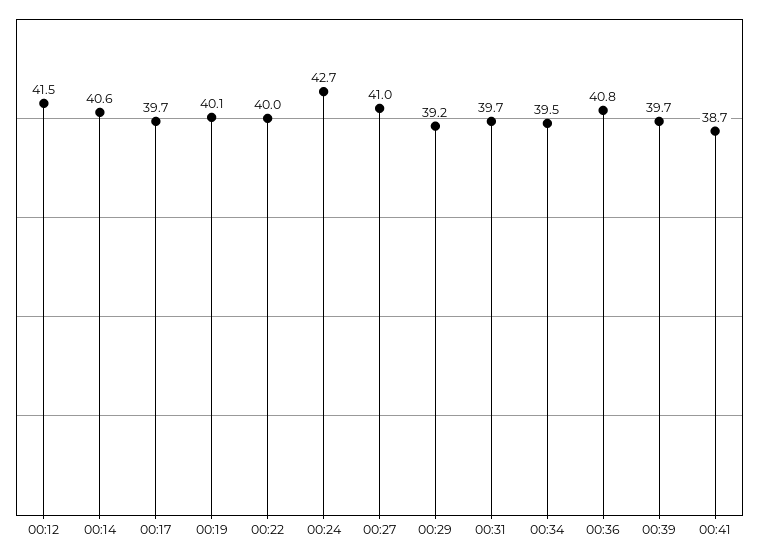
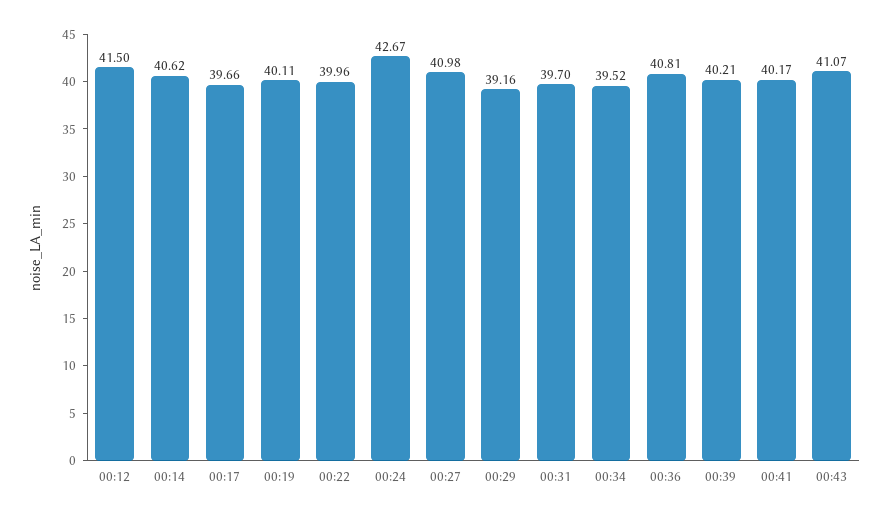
00:39: 39.7 -> 40.21
00:41: 38.7 -> 40.17
00:43: none -> 41.07

